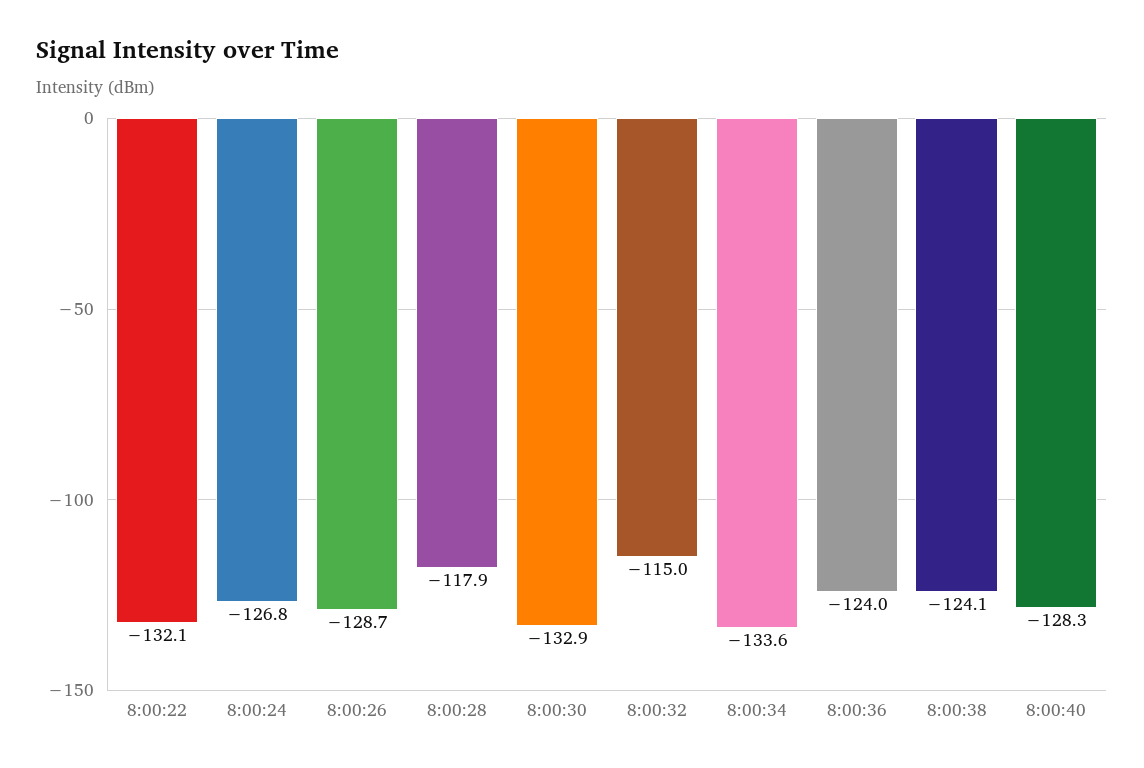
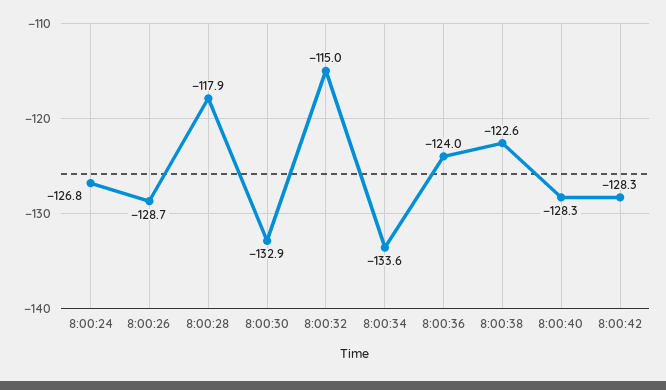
8:00:22: -132.1 -> none
8:00:38: -124.1 -> -122.6
8:00:42: none -> -128.3

